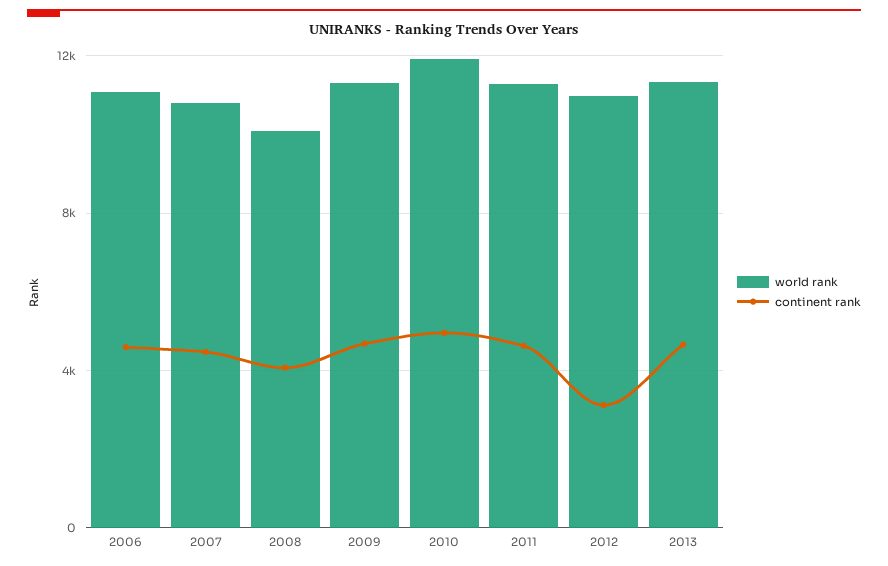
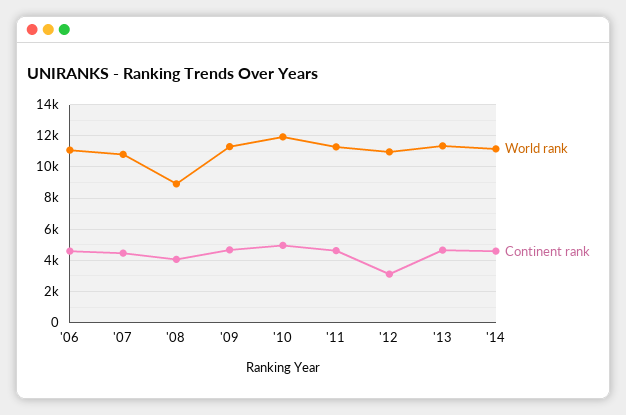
world rank, 2008: 10000 -> 9000
world rank, '14: none -> 11000
continent rank, '14: none -> 4500

